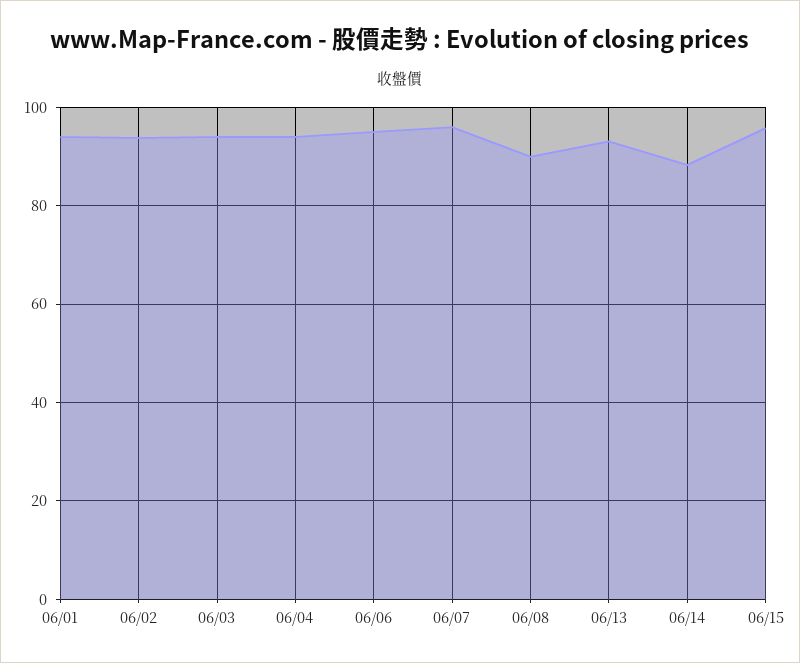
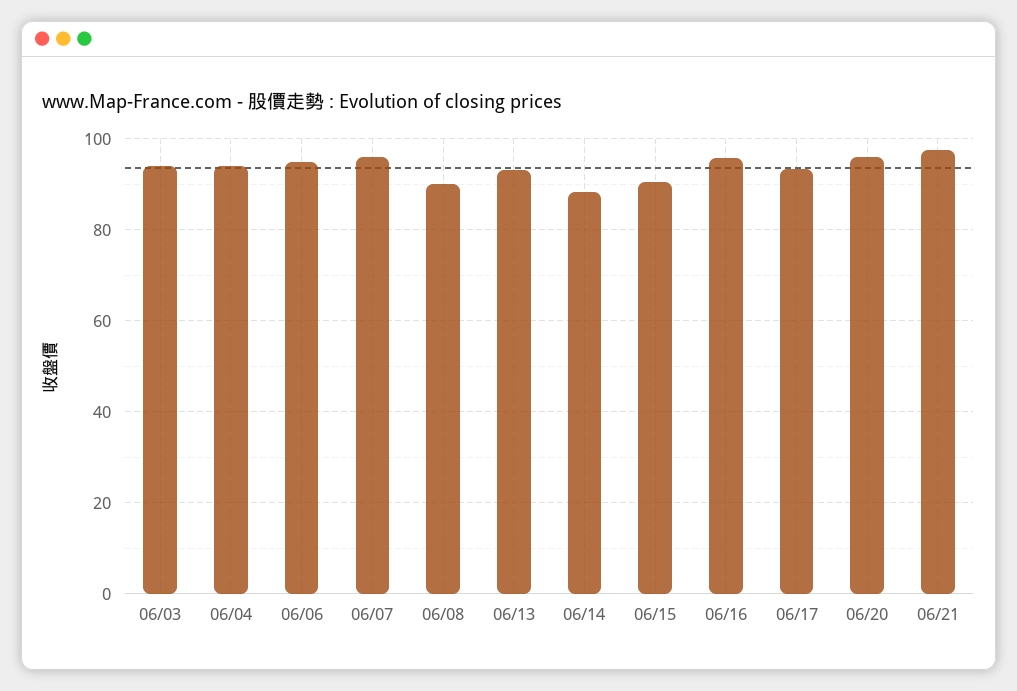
06/01: 94 -> none
06/02: 94 -> none
06/15: 96 -> 90
06/16: none -> 96
06/17: none -> 94
06/20: none -> 96
06/21: none -> 98

